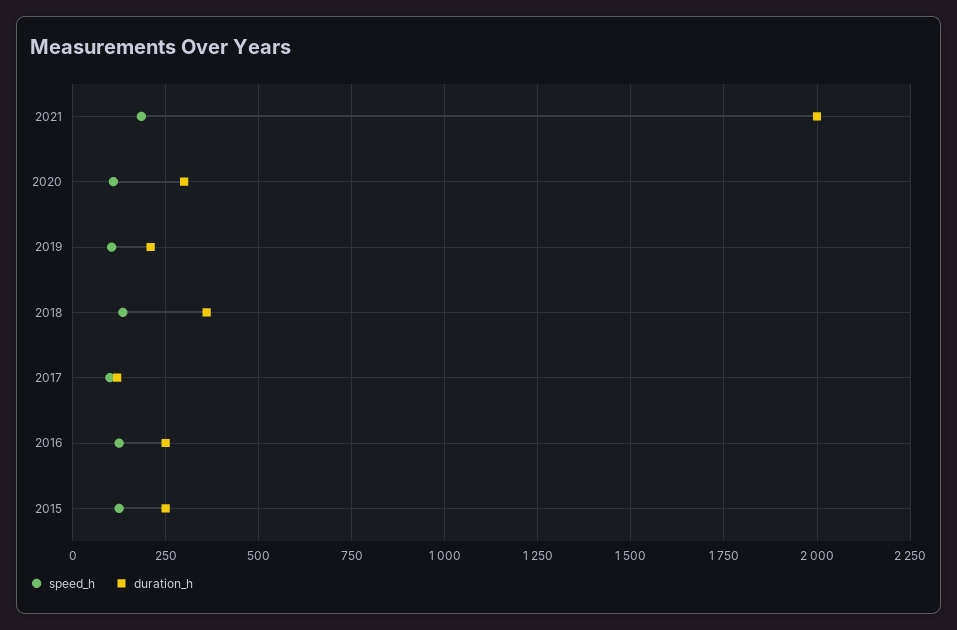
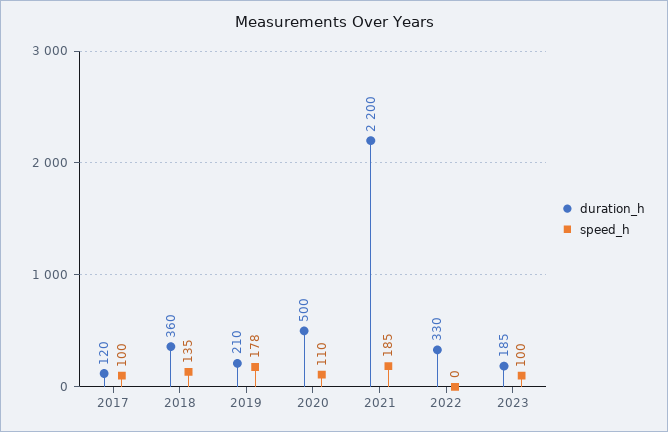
duration_h, 2021: 2000 -> 2200
duration_h, 2020: 300 -> 500
speed_h, 2019: 100 -> 178
speed_h, 2016: 125 -> none
duration_h, 2016: 250 -> none
speed_h, 2015: 125 -> none
duration_h, 2015: 250 -> none
duration_h, 2022: none -> 330
speed_h, 2022: none -> 0
duration_h, 2023: none -> 185
speed_h, 2023: none -> 100

